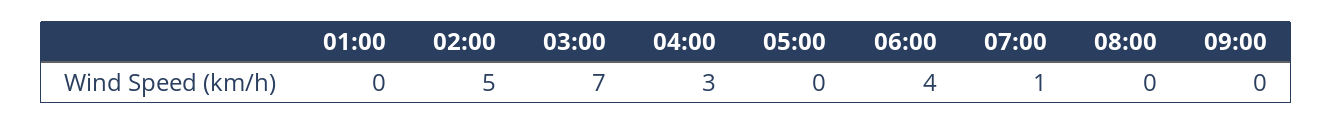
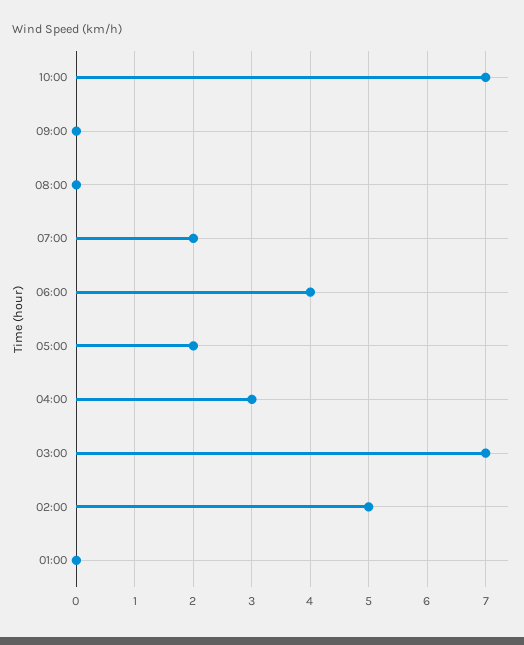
05:00: 0 -> 2
07:00: 1 -> 2
10:00: none -> 7

